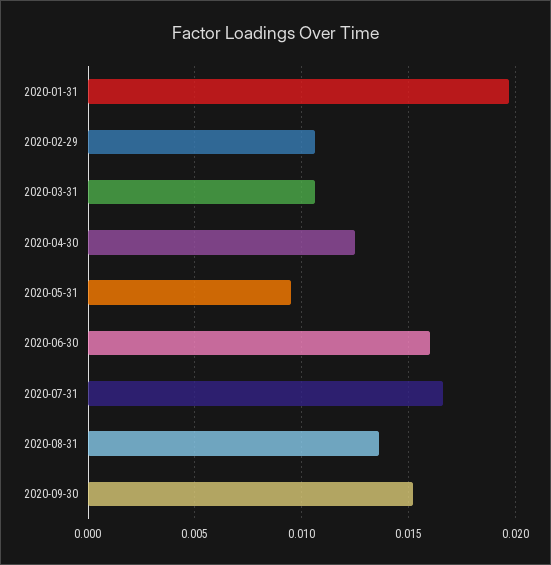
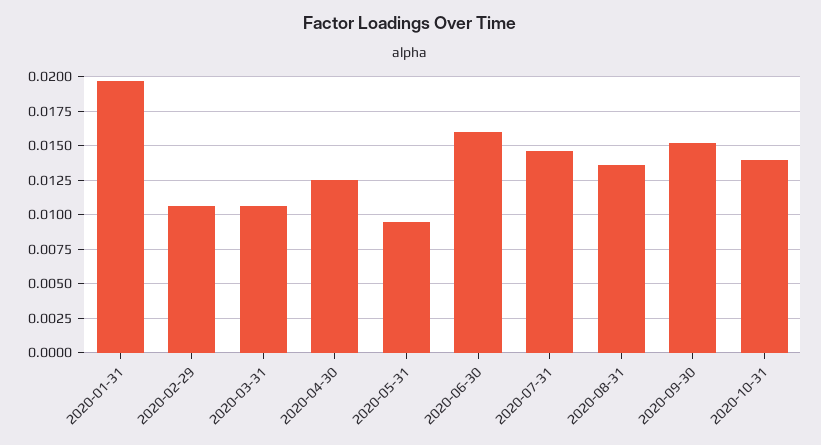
2020-07-31: 0.0165 -> 0.0145
2020-10-31: none -> 0.014

